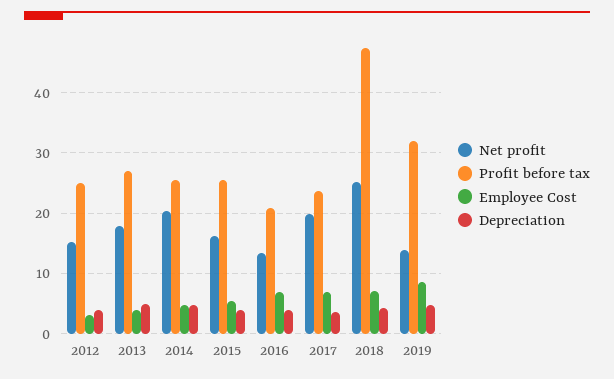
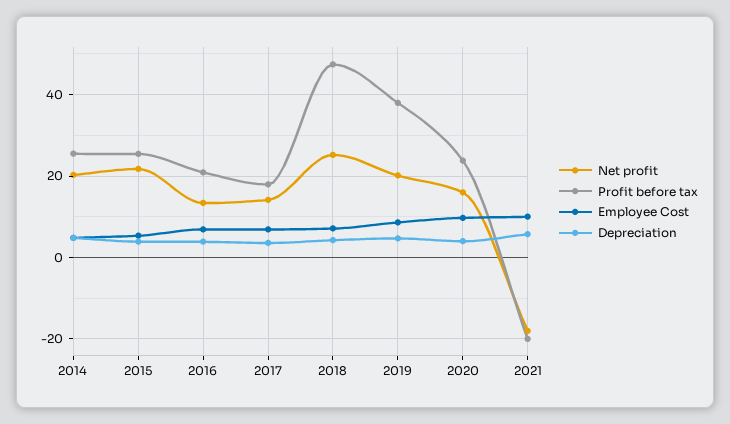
Net profit, 2012: 15 -> none
Profit before tax, 2012: 25 -> none
Employee Cost, 2012: 3 -> none
Depreciation, 2012: 4 -> none
Net profit, 2013: 18 -> none
Profit before tax, 2013: 27 -> none
Employee Cost, 2013: 4 -> none
Depreciation, 2013: 5 -> none
Net profit, 2015: 16 -> 22
Net profit, 2017: 20 -> 14
Profit before tax, 2017: 24 -> 18
Net profit, 2019: 14 -> 20
Profit before tax, 2019: 32 -> 38
Net profit, 2020: none -> 16
Profit before tax, 2020: none -> 24
Employee Cost, 2020: none -> 10
Depreciation, 2020: none -> 4
Net profit, 2021: none -> -18
Profit before tax, 2021: none -> -20
Employee Cost, 2021: none -> 10
Depreciation, 2021: none -> 6

